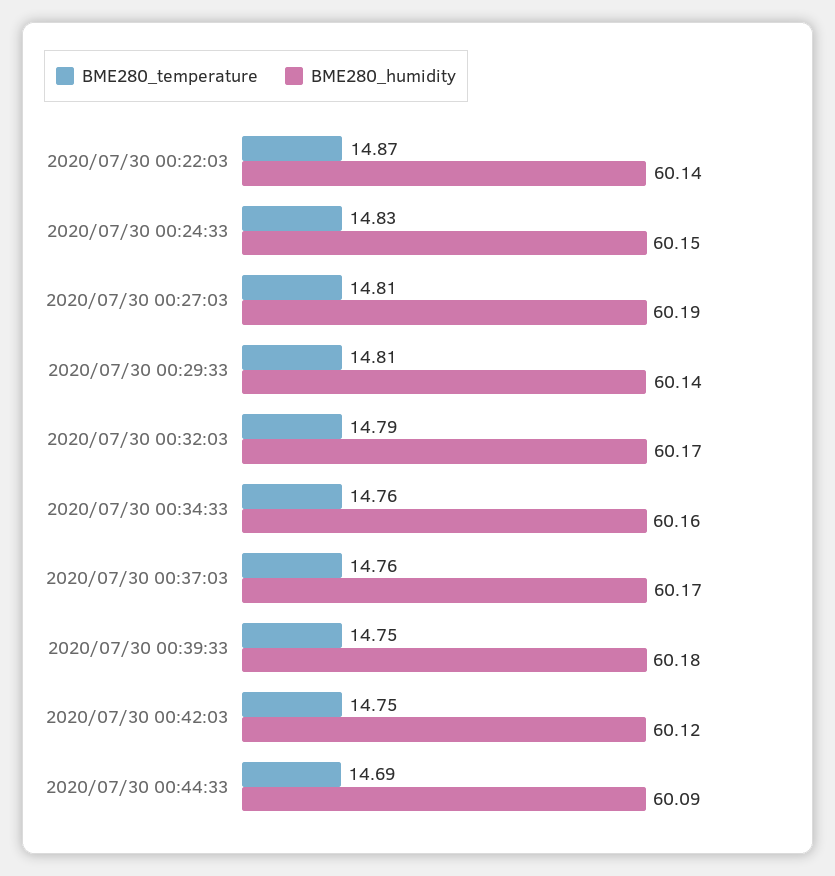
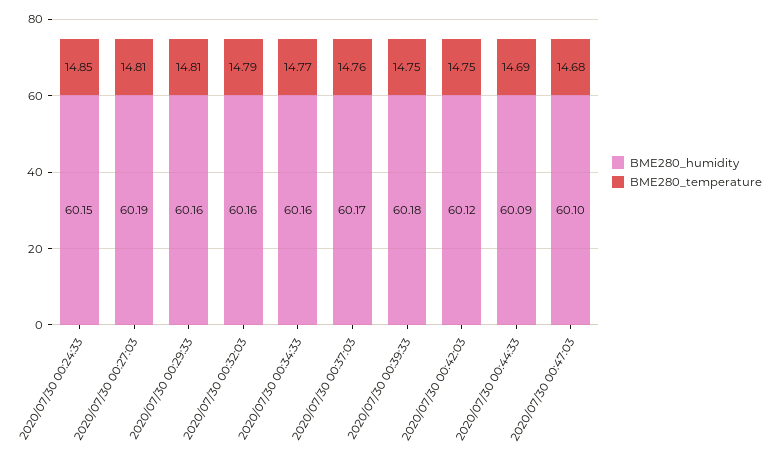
BME280_temperature, 2020/07/30 00:22:03: 14.87 -> none
BME280_humidity, 2020/07/30 00:22:03: 60.14 -> none
BME280_temperature, 2020/07/30 00:24:33: 14.83 -> 14.85
BME280_humidity, 2020/07/30 00:29:33: 60.14 -> 60.16
BME280_humidity, 2020/07/30 00:32:03: 60.17 -> 60.16
BME280_temperature, 2020/07/30 00:34:33: 14.76 -> 14.77
BME280_humidity, 2020/07/30 00:47:03: none -> 60.1
BME280_temperature, 2020/07/30 00:47:03: none -> 14.68

